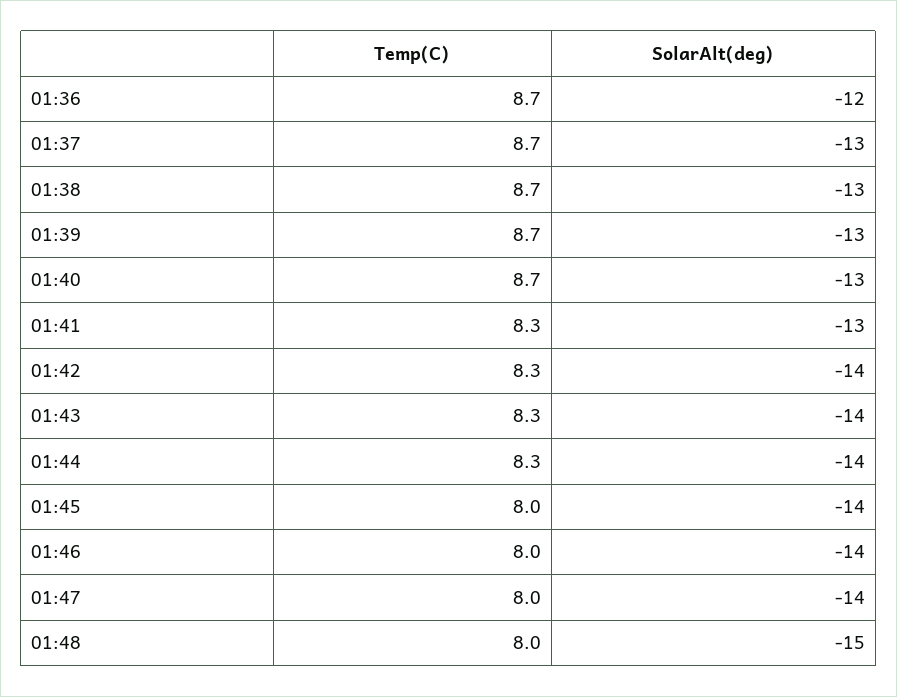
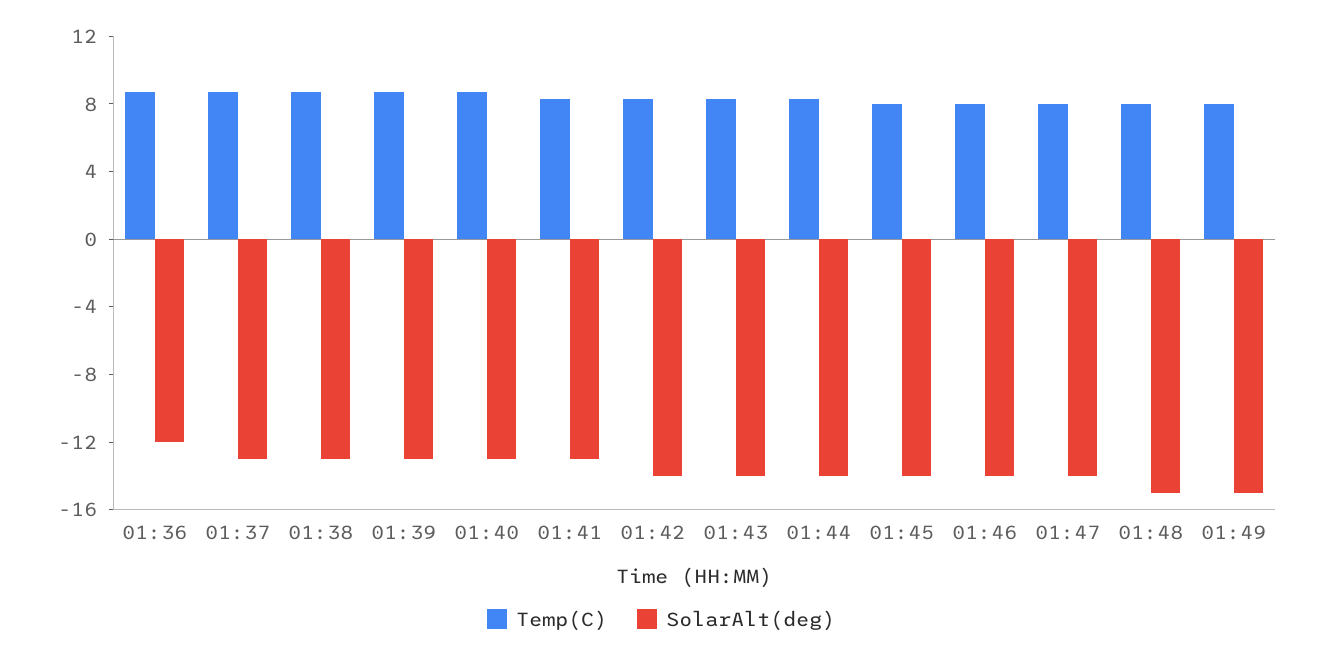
Temp(C), 01:49: none -> 8
SolarAlt(deg), 01:49: none -> -15

